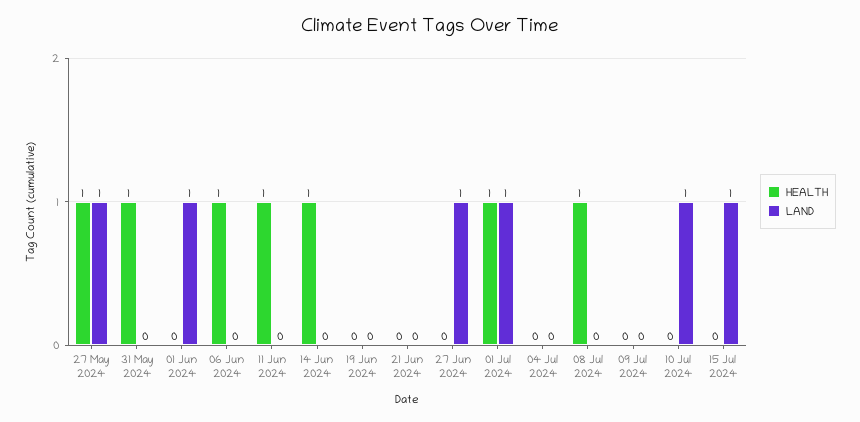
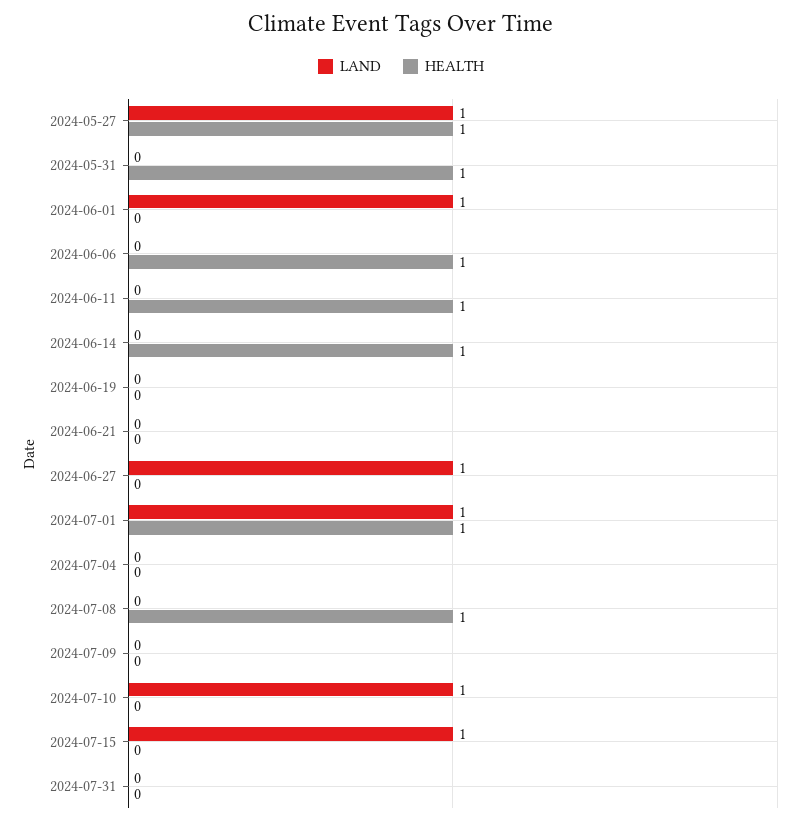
LAND, 2024-07-31: none -> 0
HEALTH, 2024-07-31: none -> 0

